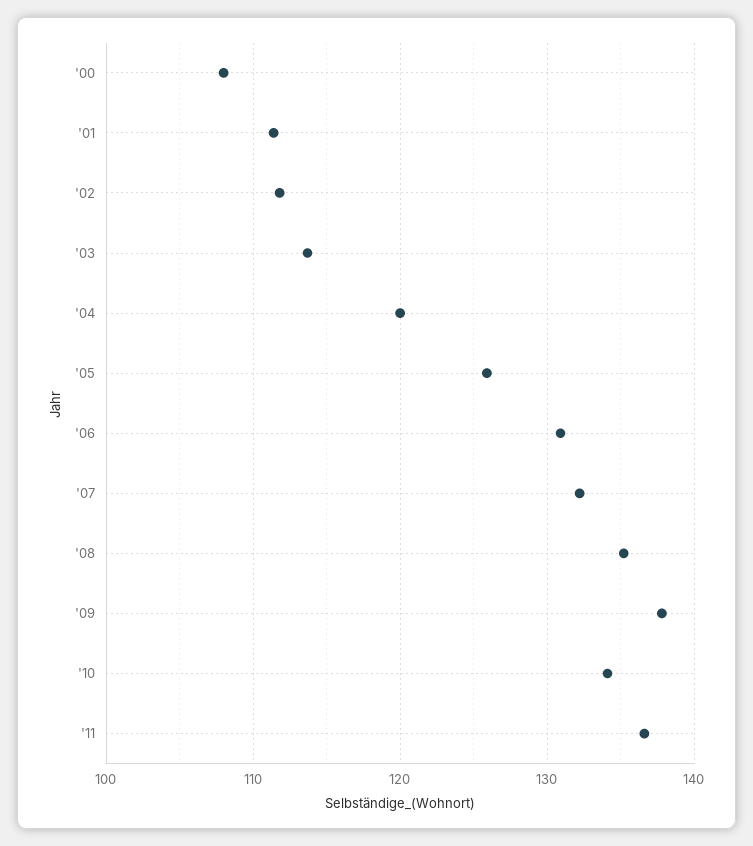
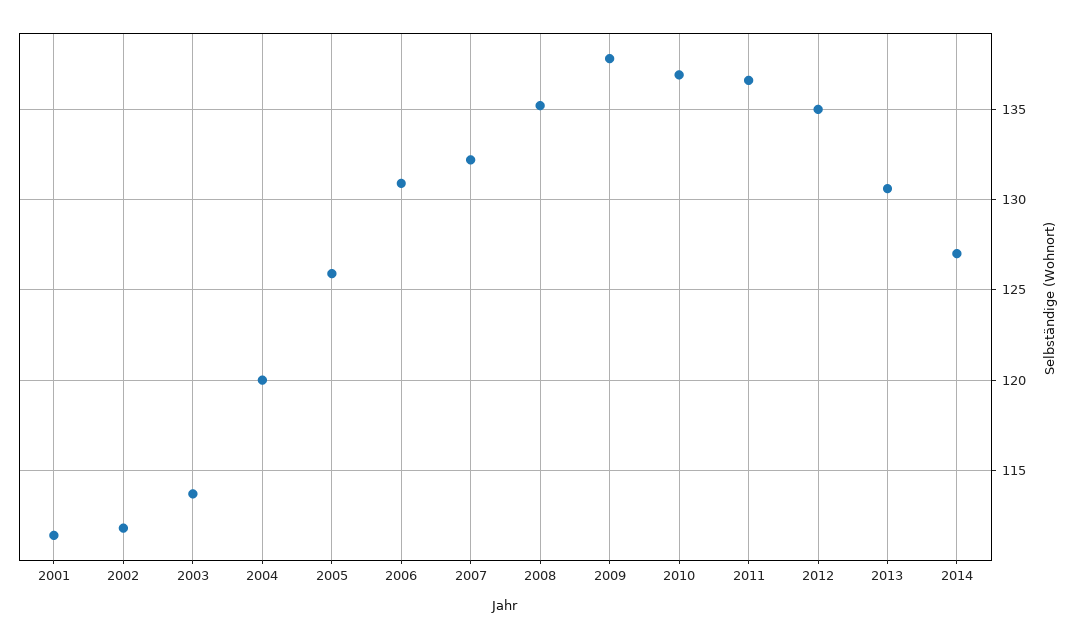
'00: 108 -> none
'10: 134 -> 137
2012: none -> 135
2013: none -> 130.5
2014: none -> 127

